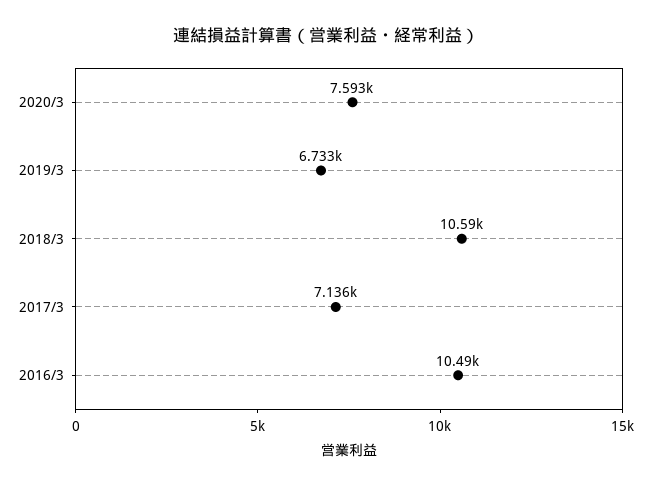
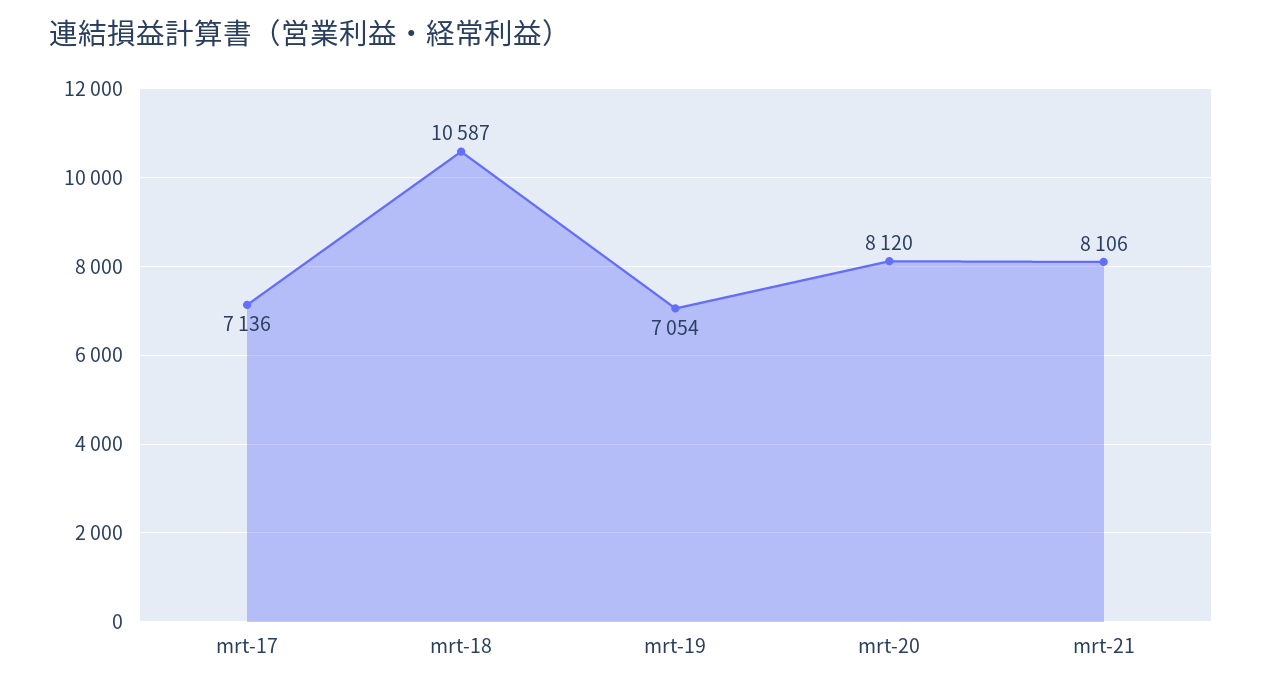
2020/3: 7593 -> 8120
2019/3: 6733 -> 7054
2016/3: 10490 -> none
mrt-21: none -> 8106

